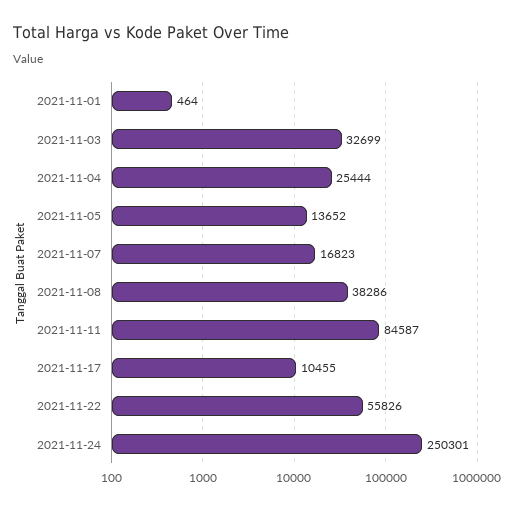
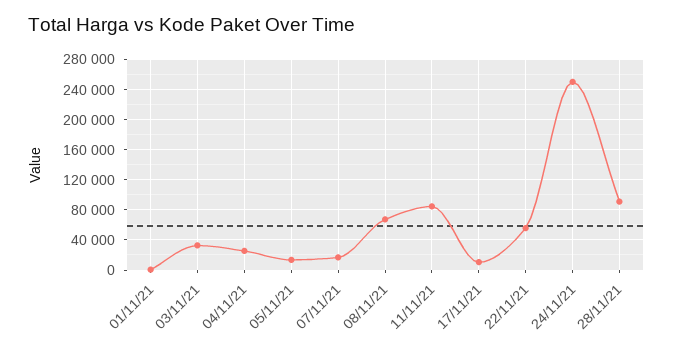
2021-11-08: 38286 -> 70000
28/11/21: none -> 90000

